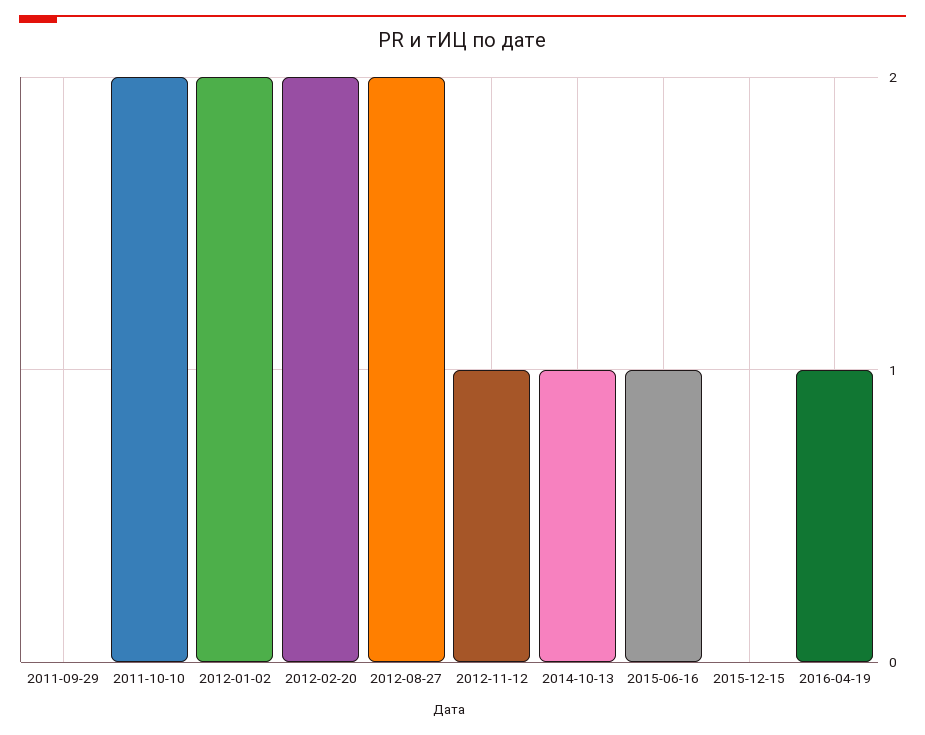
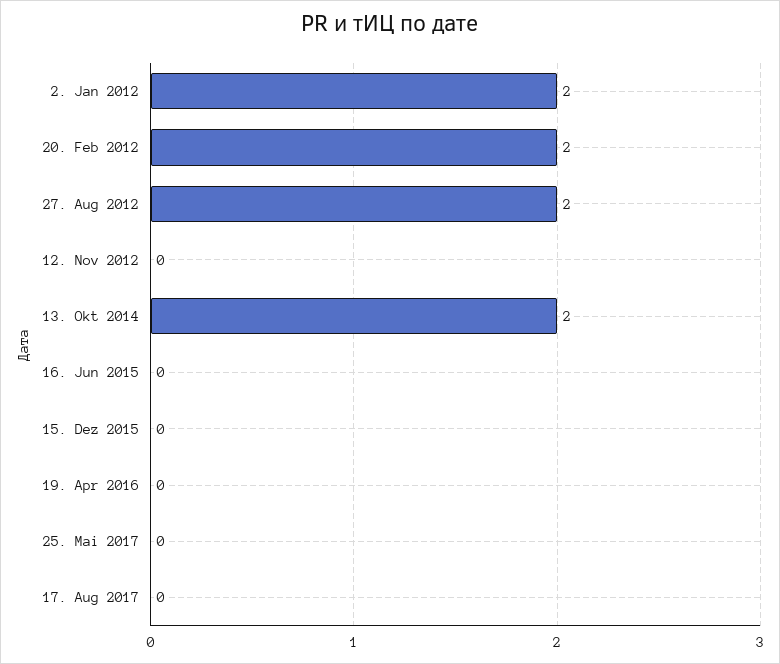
2011-09-29: 0 -> none
2011-10-10: 2 -> none
2012-11-12: 1 -> 0
2014-10-13: 1 -> 2
2015-06-16: 1 -> 0
2016-04-19: 1 -> 0
25. Mai 2017: none -> 0
17. Aug 2017: none -> 0

